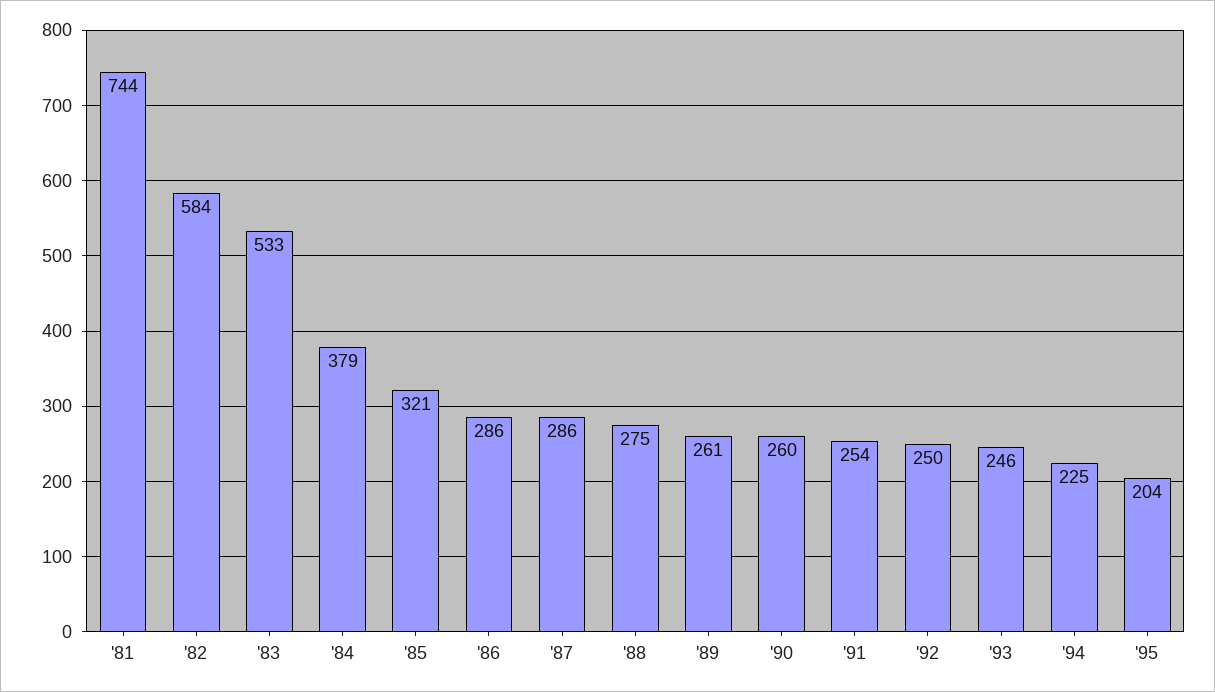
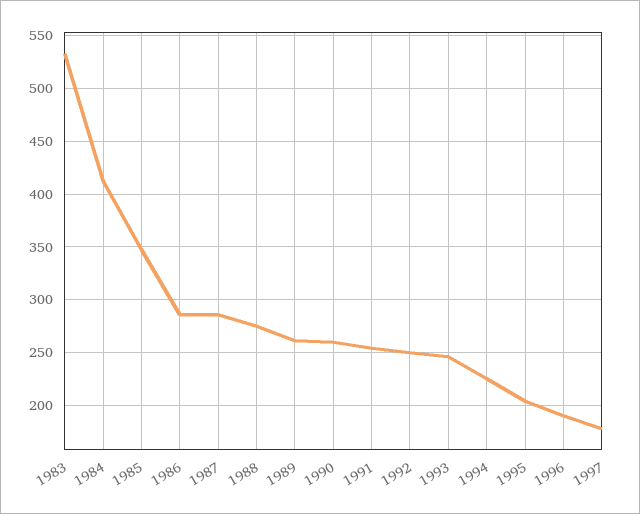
'81: 744 -> none
'82: 584 -> none
'84: 379 -> 410
'85: 321 -> 350
1996: none -> 190
1997: none -> 180

